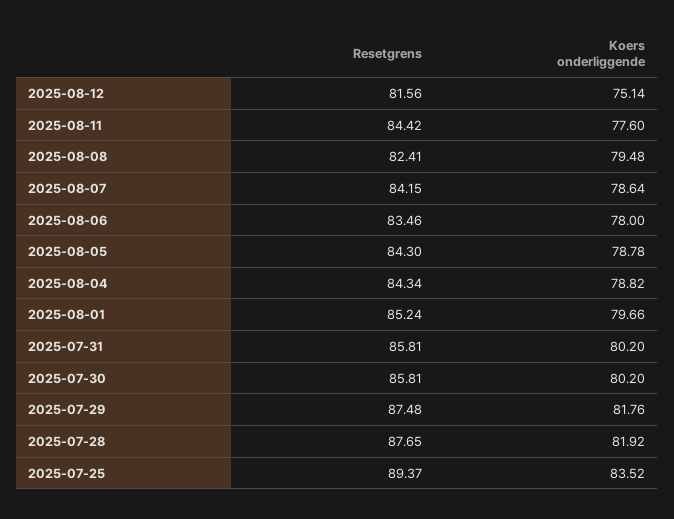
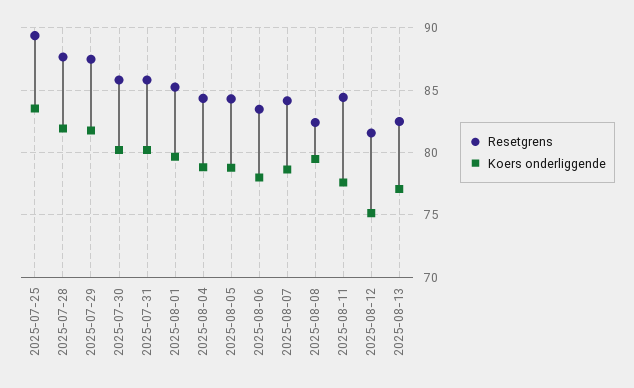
Resetgrens, 2025-08-13: none -> 82.5
Koers onderliggende, 2025-08-13: none -> 77

